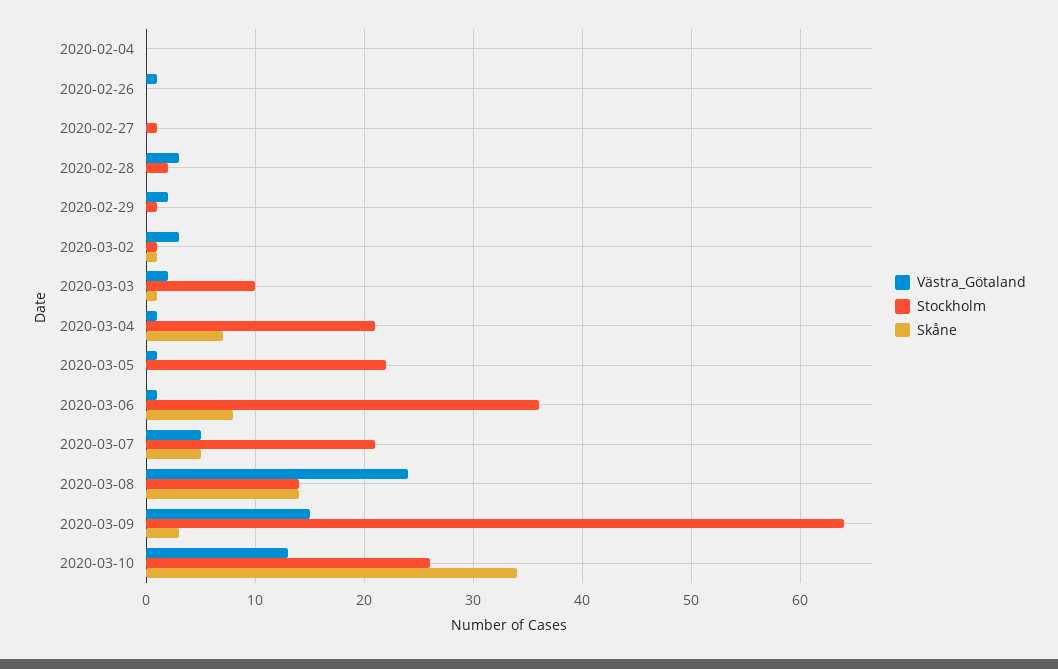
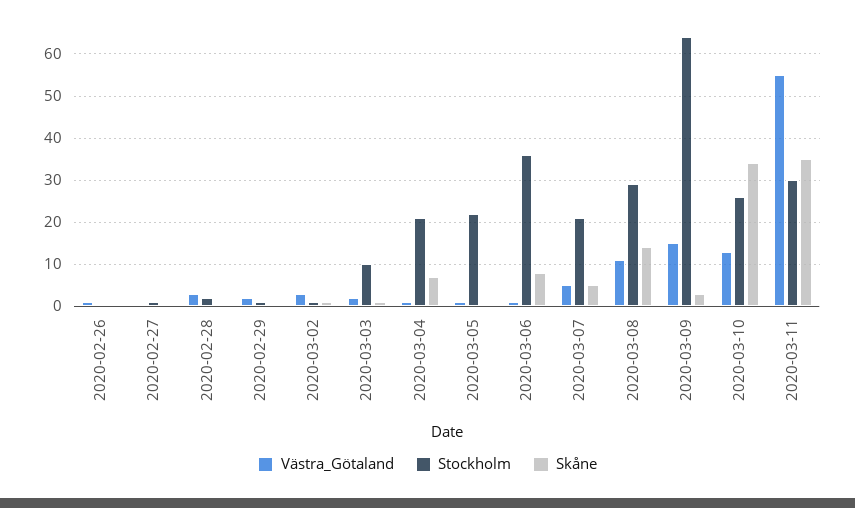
Västra_Götaland, 2020-02-04: 0 -> none
Stockholm, 2020-02-04: 0 -> none
Skåne, 2020-02-04: 0 -> none
Västra_Götaland, 2020-03-08: 24 -> 10
Stockholm, 2020-03-08: 14 -> 30
Västra_Götaland, 2020-03-11: none -> 55
Stockholm, 2020-03-11: none -> 30
Skåne, 2020-03-11: none -> 35

